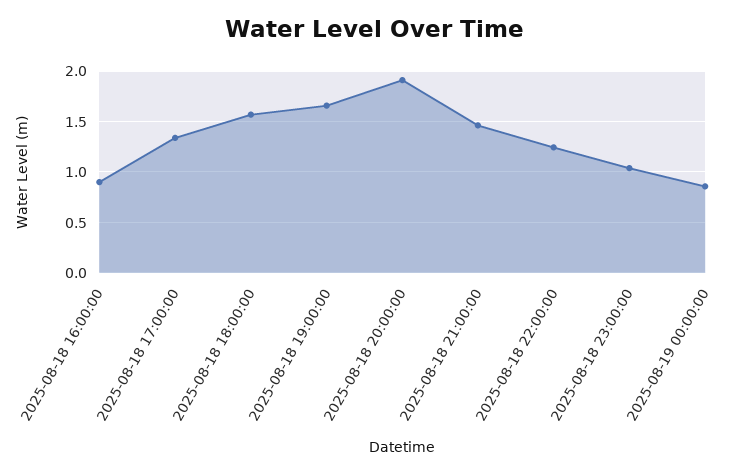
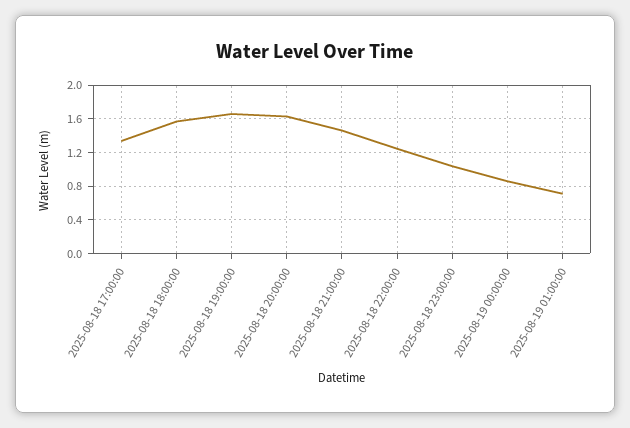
2025-08-18 16:00:00: 0.9 -> none
2025-08-18 20:00:00: 1.9 -> 1.6
2025-08-19 01:00:00: none -> 0.7

